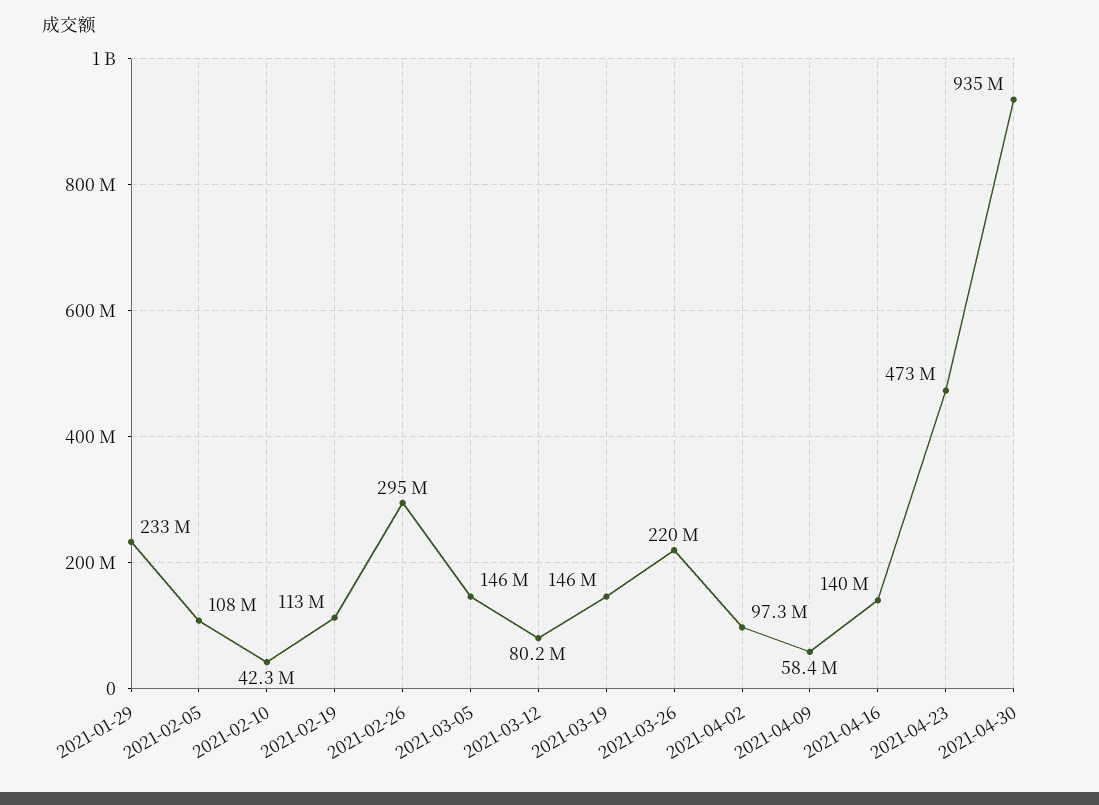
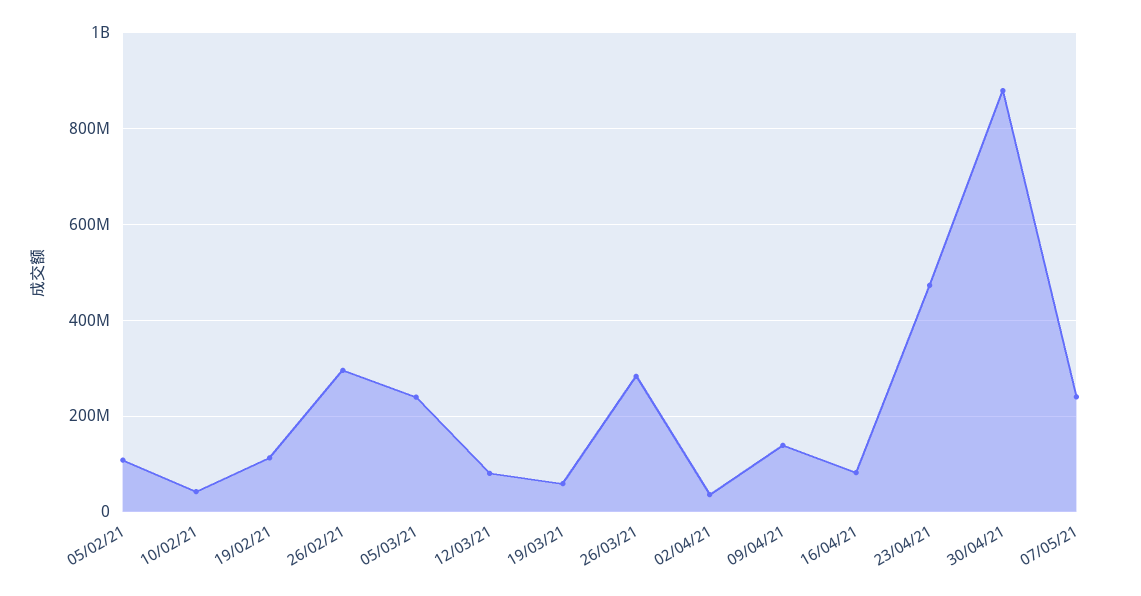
2021-01-29: 233000000 -> none
2021-03-05: 146000000 -> 240000000
2021-03-19: 146000000 -> 60000000
2021-03-26: 220000000 -> 280000000
2021-04-02: 97300000 -> 40000000
2021-04-09: 58400000 -> 140000000
2021-04-16: 140000000 -> 80000000
2021-04-30: 935000000 -> 880000000
07/05/21: none -> 240000000

